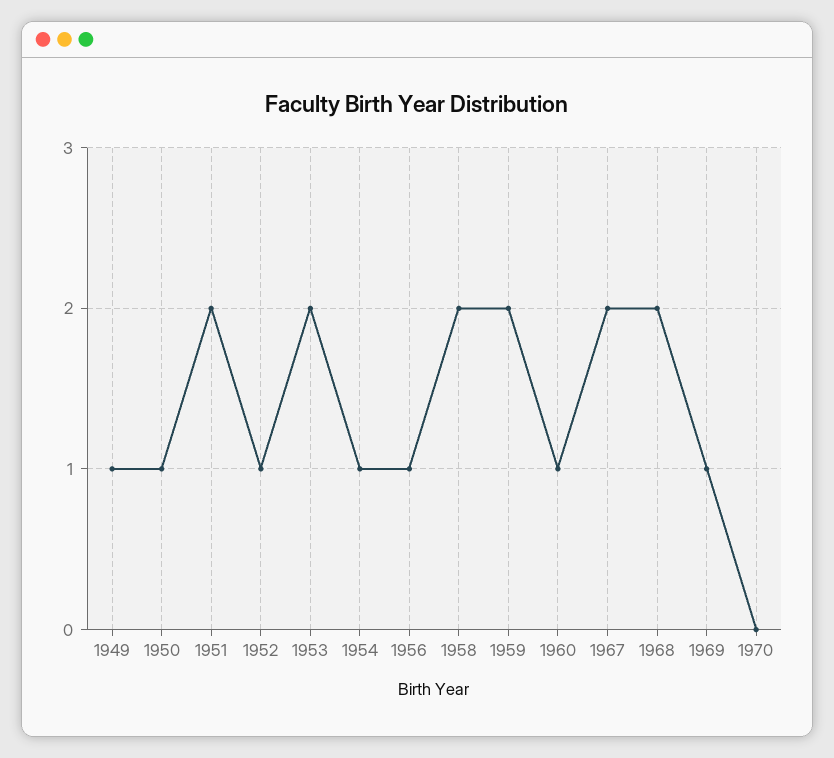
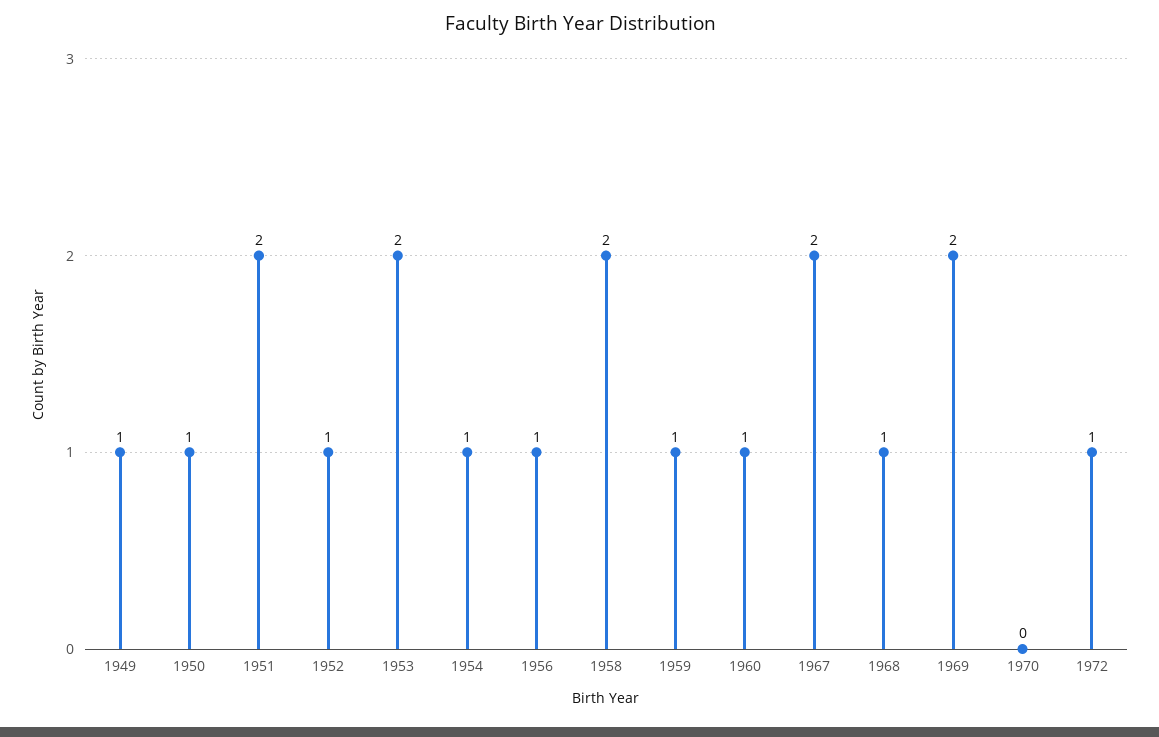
1959: 2 -> 1
1968: 2 -> 1
1969: 1 -> 2
1972: none -> 1

